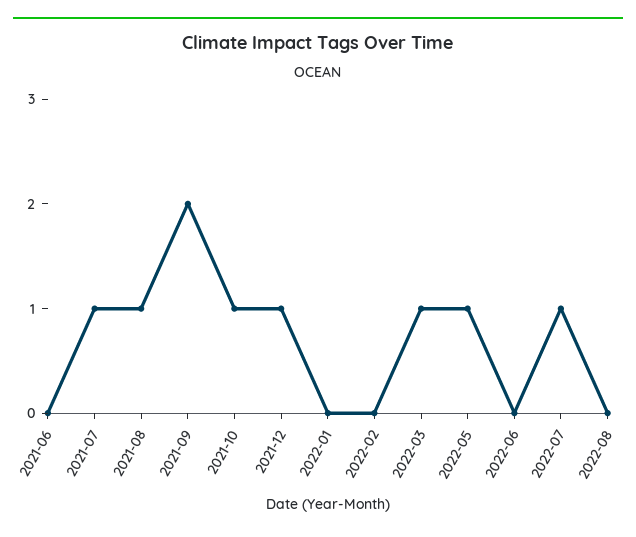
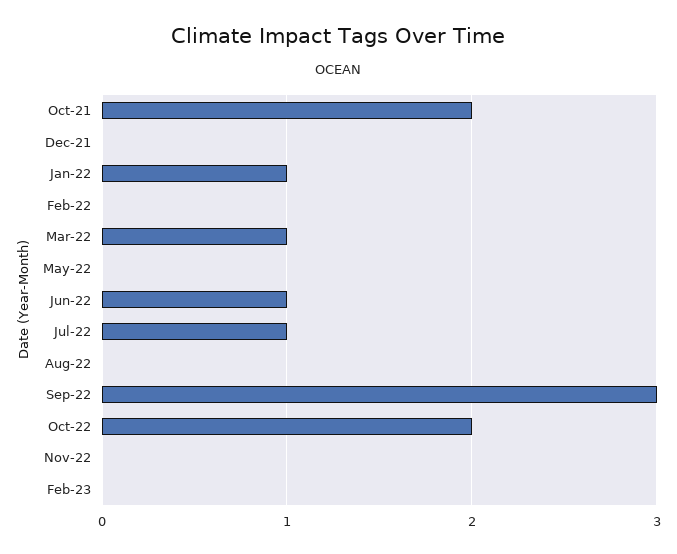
2021-06: 0 -> none
2021-07: 1 -> none
2021-08: 1 -> none
2021-09: 2 -> none
2021-10: 1 -> 2
2021-12: 1 -> 0
2022-01: 0 -> 1
2022-05: 1 -> 0
2022-06: 0 -> 1
Sep-22: none -> 3
Oct-22: none -> 2
Nov-22: none -> 0
Feb-23: none -> 0

